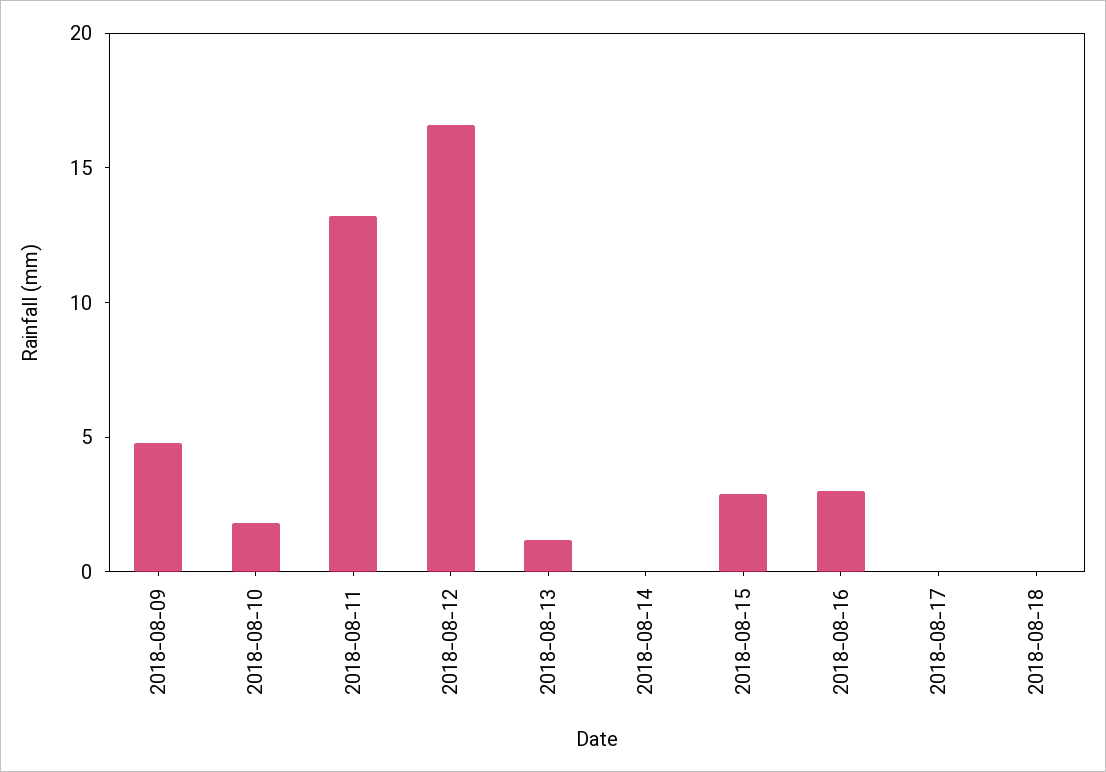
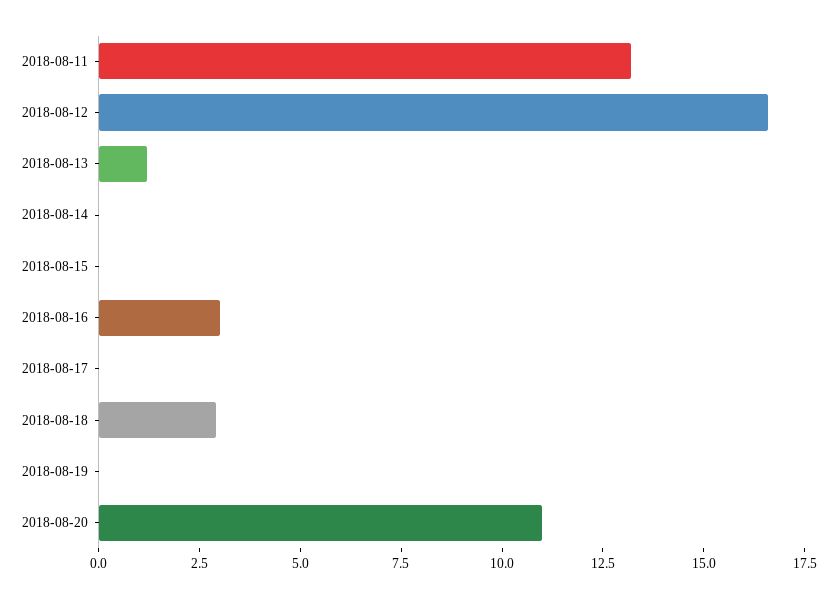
2018-08-09: 5 -> none
2018-08-10: 2 -> none
2018-08-15: 3 -> 0
2018-08-18: 0 -> 3
2018-08-19: none -> 0
2018-08-20: none -> 11

